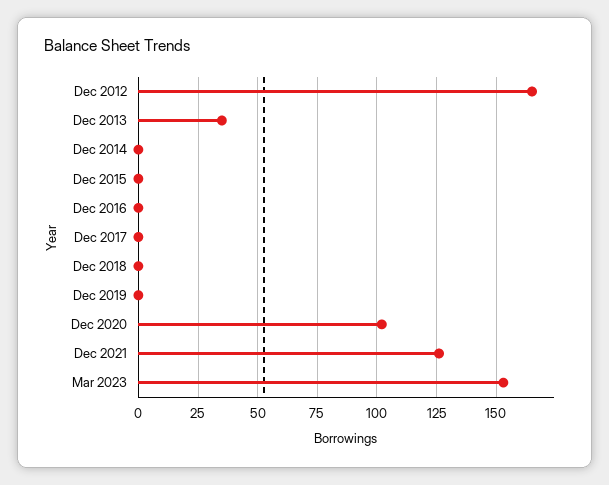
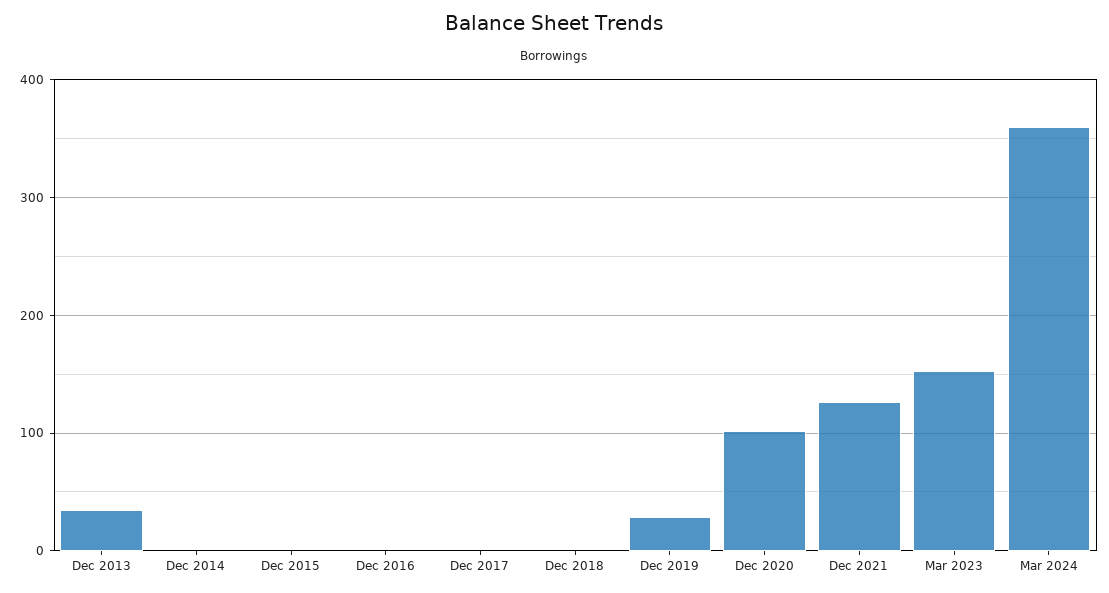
Dec 2012: 165 -> none
Dec 2019: 0 -> 30
Mar 2024: none -> 360

